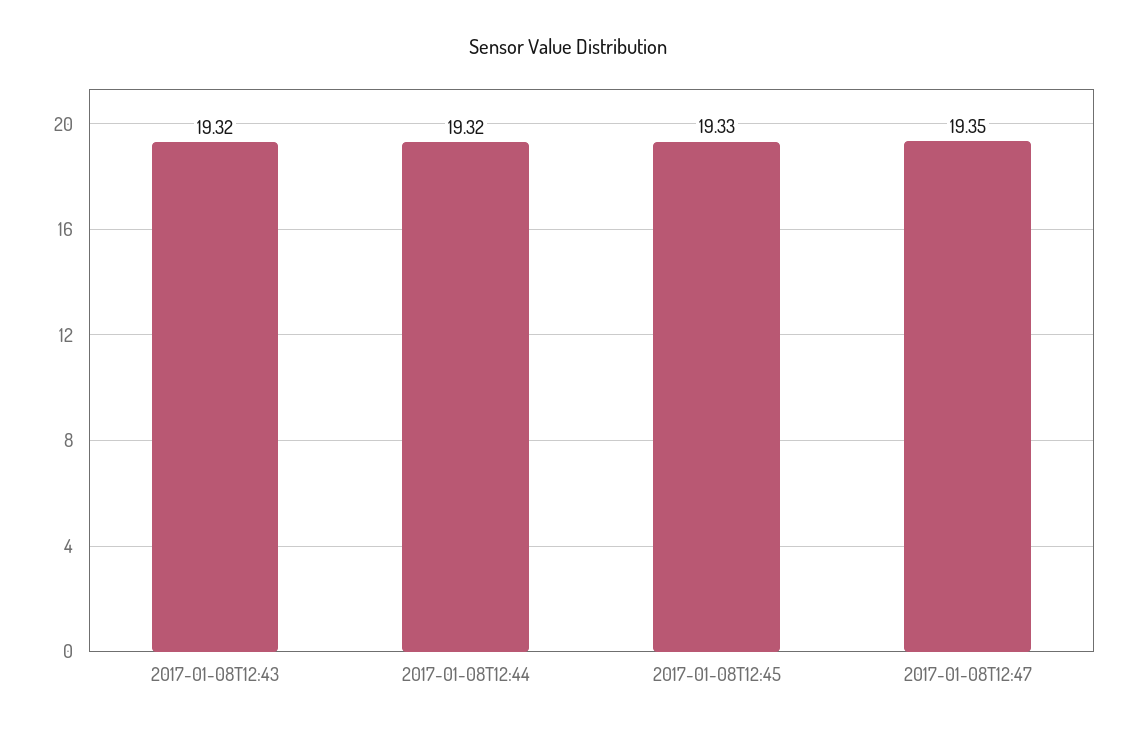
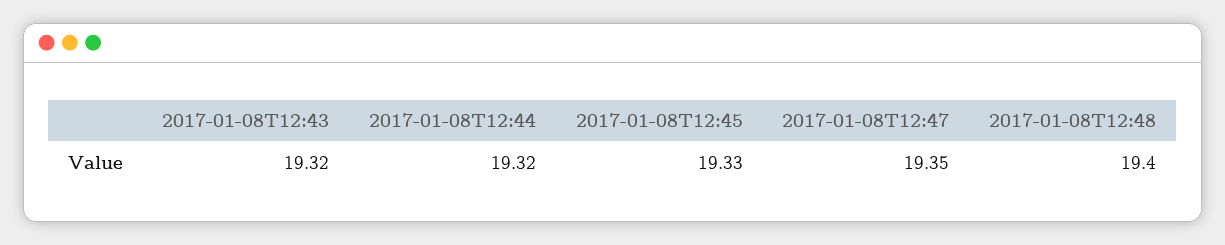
2017-01-08T12:48: none -> 19.4

